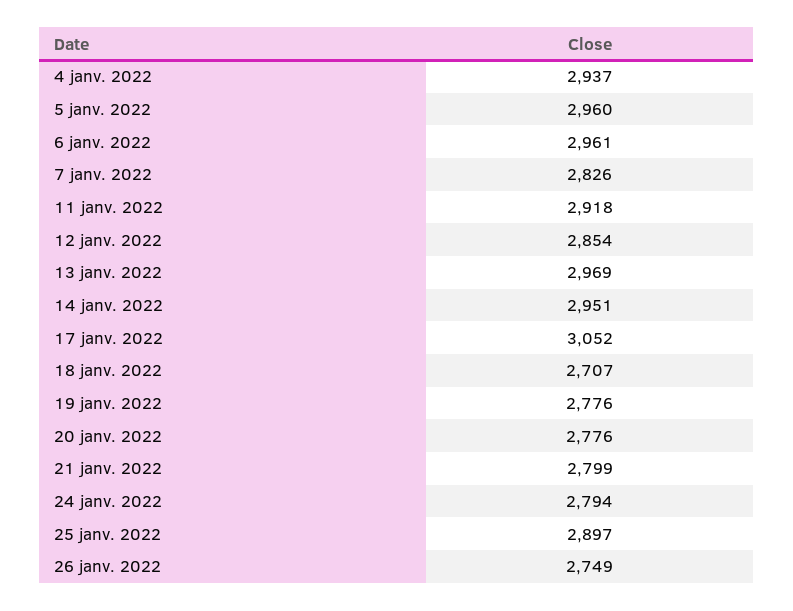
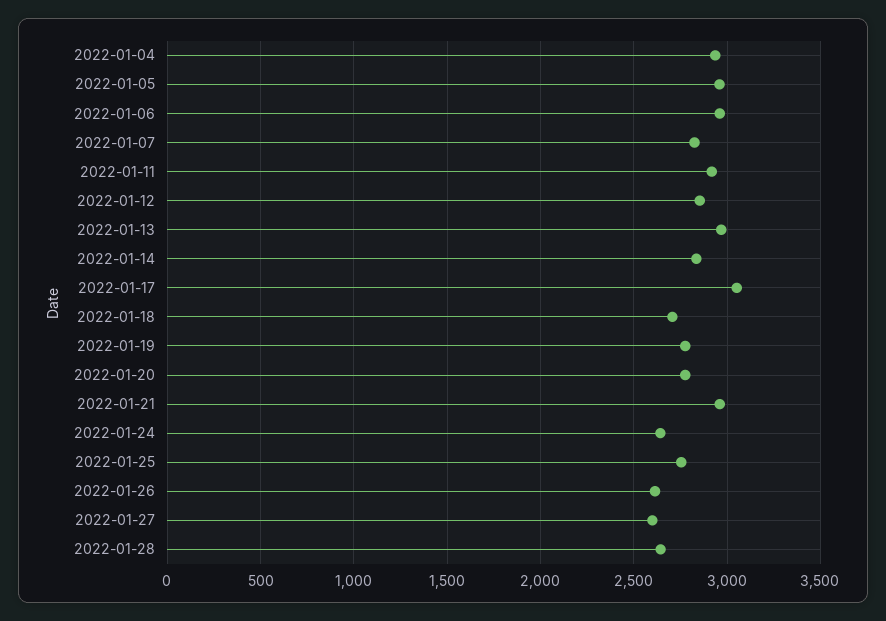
14 janv. 2022: 2951 -> 2850
21 janv. 2022: 2799 -> 2950
24 janv. 2022: 2794 -> 2650
25 janv. 2022: 2897 -> 2750
26 janv. 2022: 2749 -> 2600
2022-01-27: none -> 2600
2022-01-28: none -> 2650

